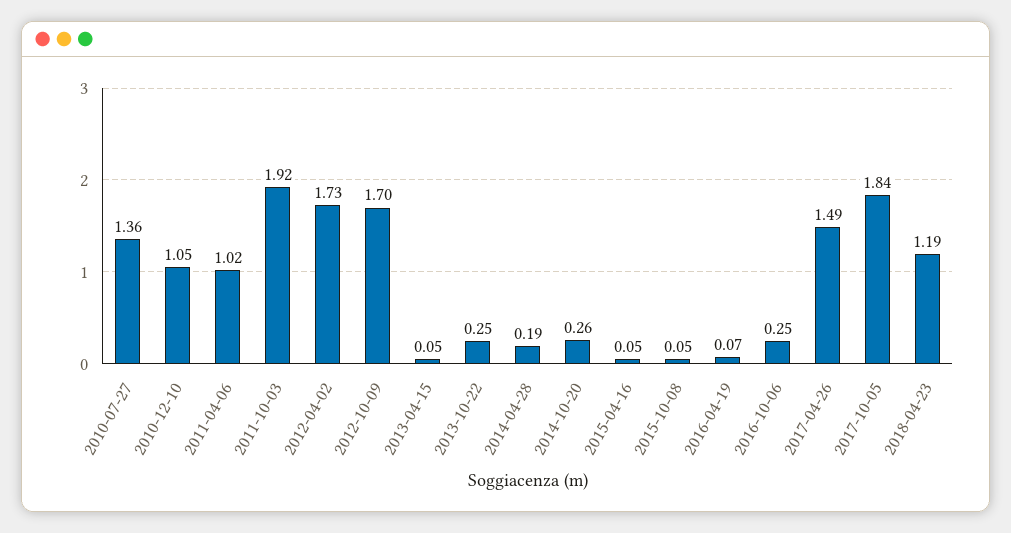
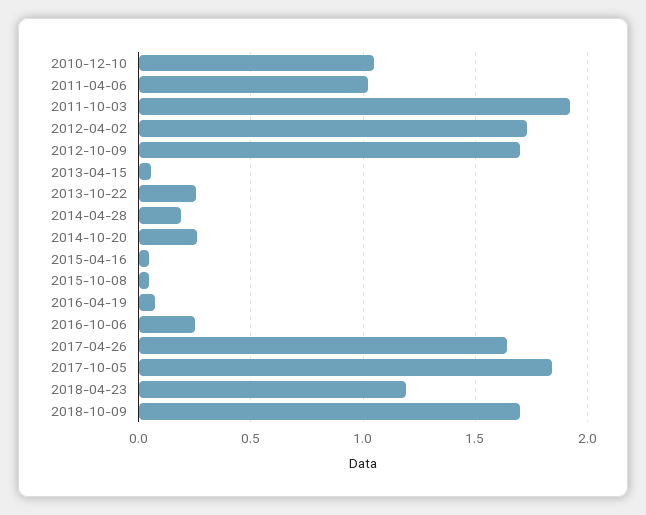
2010-07-27: 1.36 -> none
2017-04-26: 1.49 -> 1.65
2018-10-09: none -> 1.7

